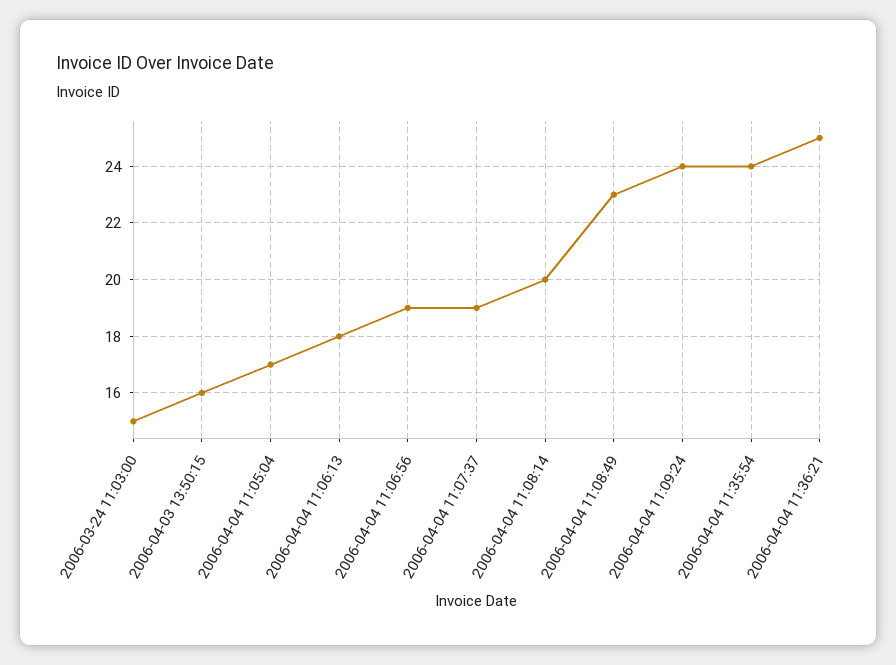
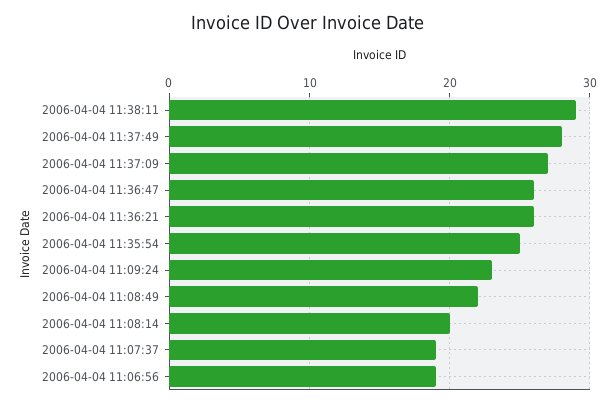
2006-03-24 11:03:00: 15 -> none
2006-04-03 13:50:15: 16 -> none
2006-04-04 11:05:04: 17 -> none
2006-04-04 11:06:13: 18 -> none
2006-04-04 11:08:49: 23 -> 22
2006-04-04 11:09:24: 24 -> 23
2006-04-04 11:35:54: 24 -> 25
2006-04-04 11:36:21: 25 -> 26
2006-04-04 11:38:11: none -> 29
2006-04-04 11:37:49: none -> 28
2006-04-04 11:37:09: none -> 27
2006-04-04 11:36:47: none -> 26

